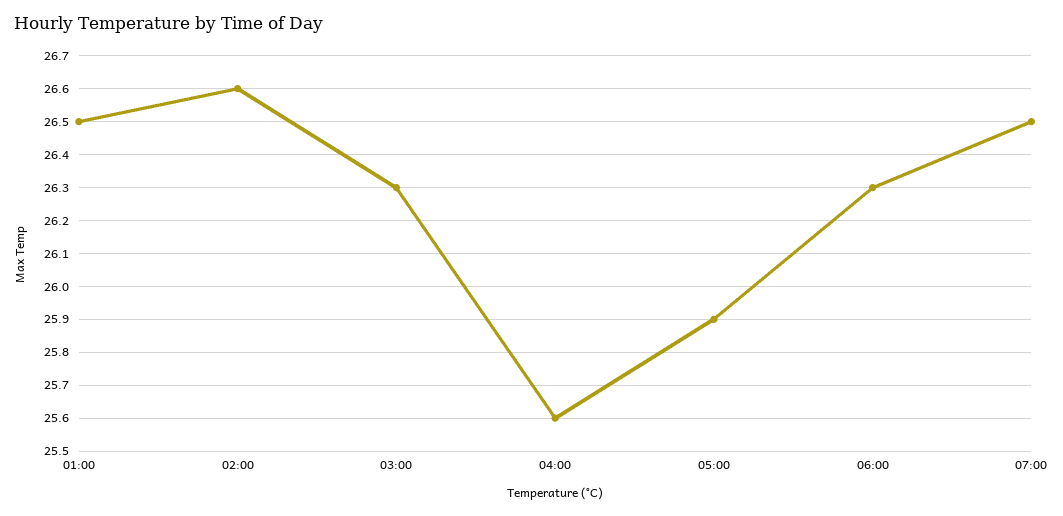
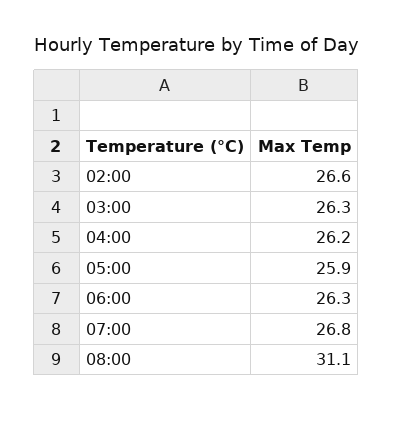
01:00: 26.5 -> none
04:00: 25.6 -> 26.2
07:00: 26.5 -> 26.8
08:00: none -> 31.1

